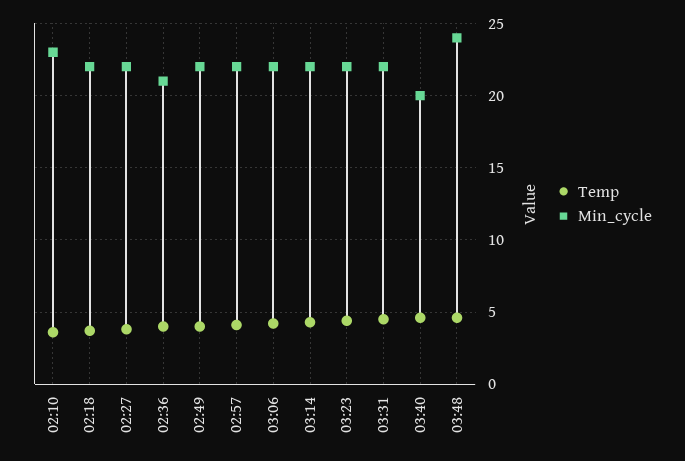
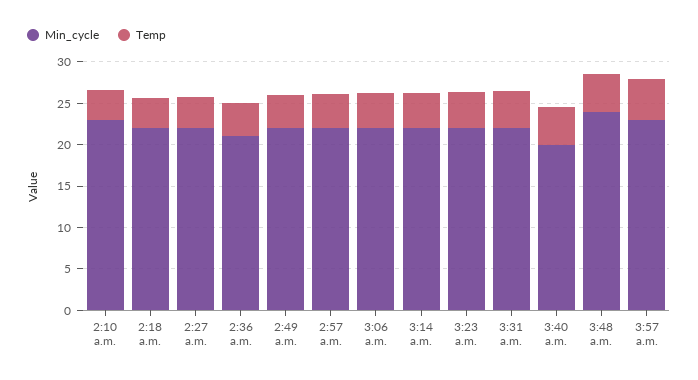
Min_cycle, 3:57 a.m.: none -> 23
Temp, 3:57 a.m.: none -> 5

